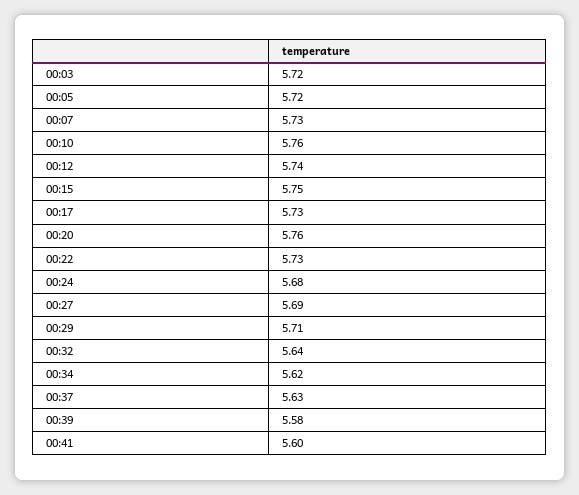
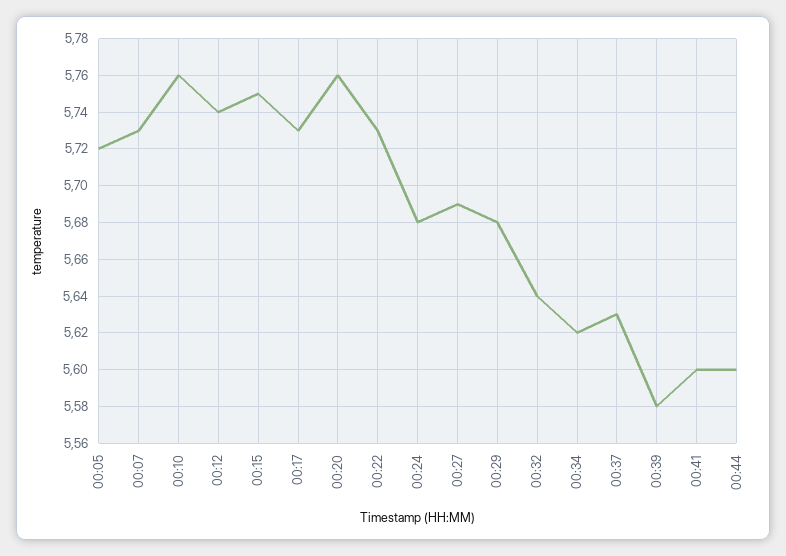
00:03: 5.72 -> none
00:29: 5.71 -> 5.68
00:44: none -> 5.6

